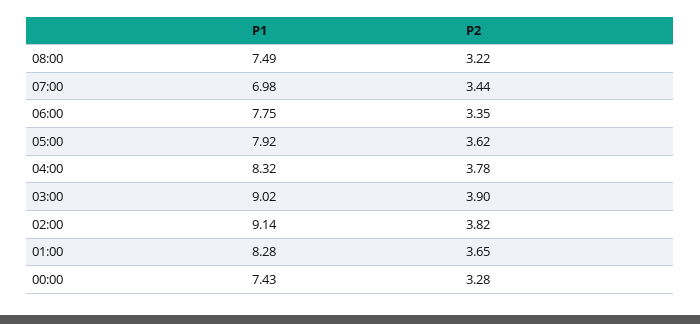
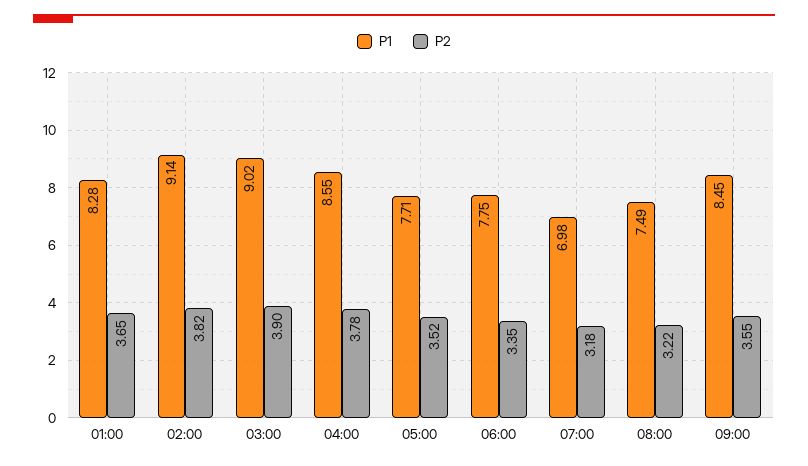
P2, 07:00: 3.44 -> 3.18
P1, 05:00: 7.92 -> 7.71
P2, 05:00: 3.62 -> 3.52
P1, 04:00: 8.32 -> 8.55
P1, 00:00: 7.43 -> none
P2, 00:00: 3.28 -> none
P1, 09:00: none -> 8.45
P2, 09:00: none -> 3.55

